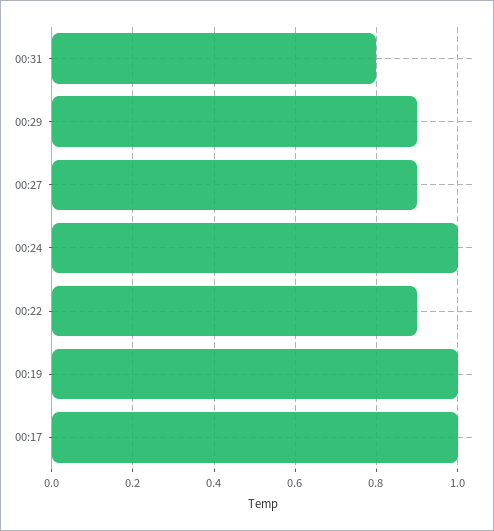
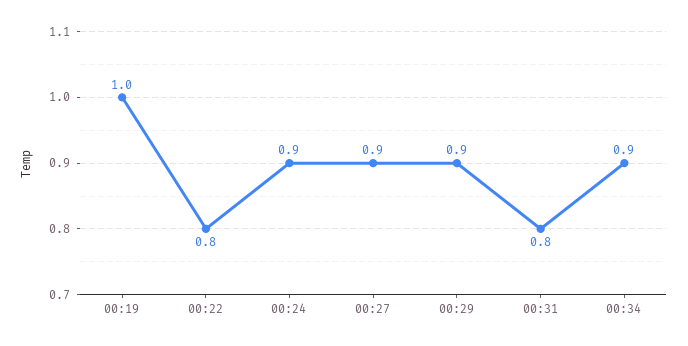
00:24: 1 -> 0.9
00:22: 0.9 -> 0.8
00:17: 1 -> none
00:34: none -> 0.9

